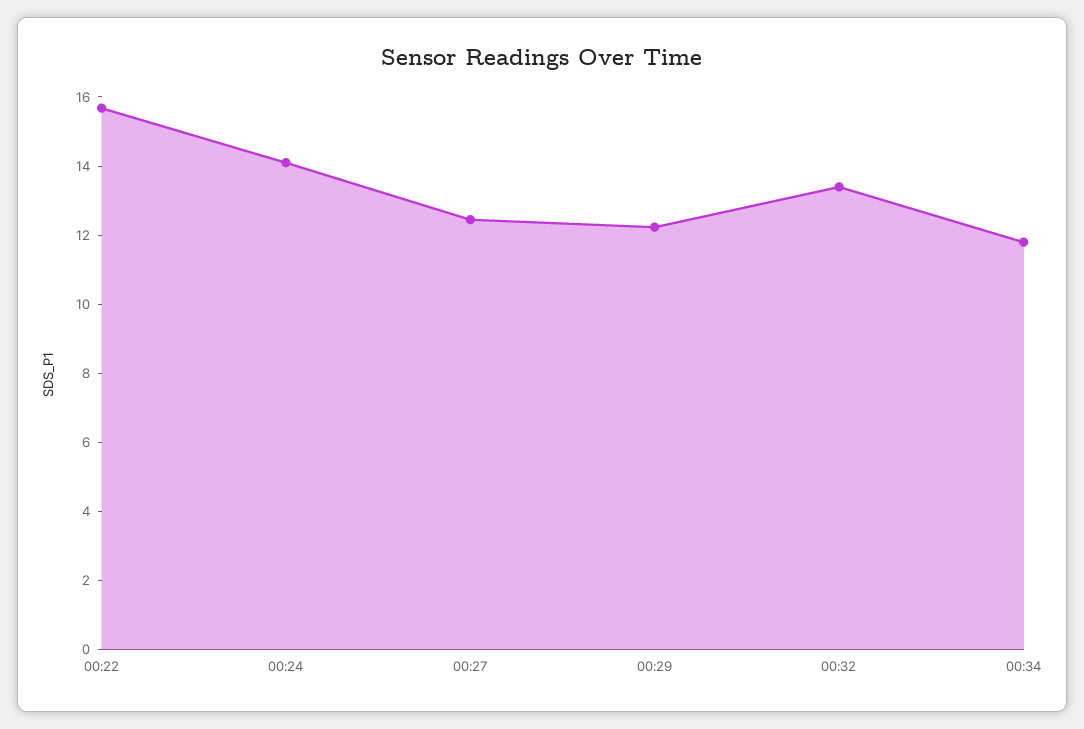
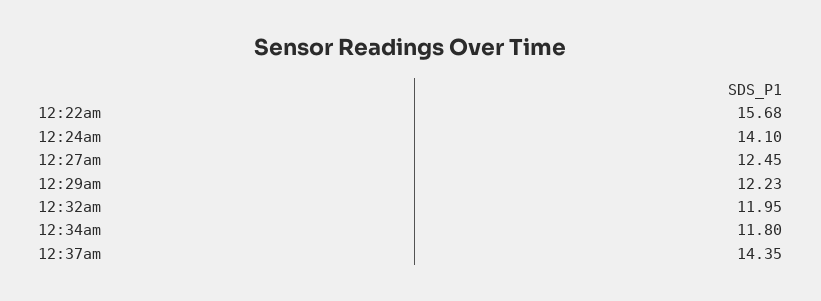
00:32: 13.5 -> 11.95
12:37am: none -> 14.35

